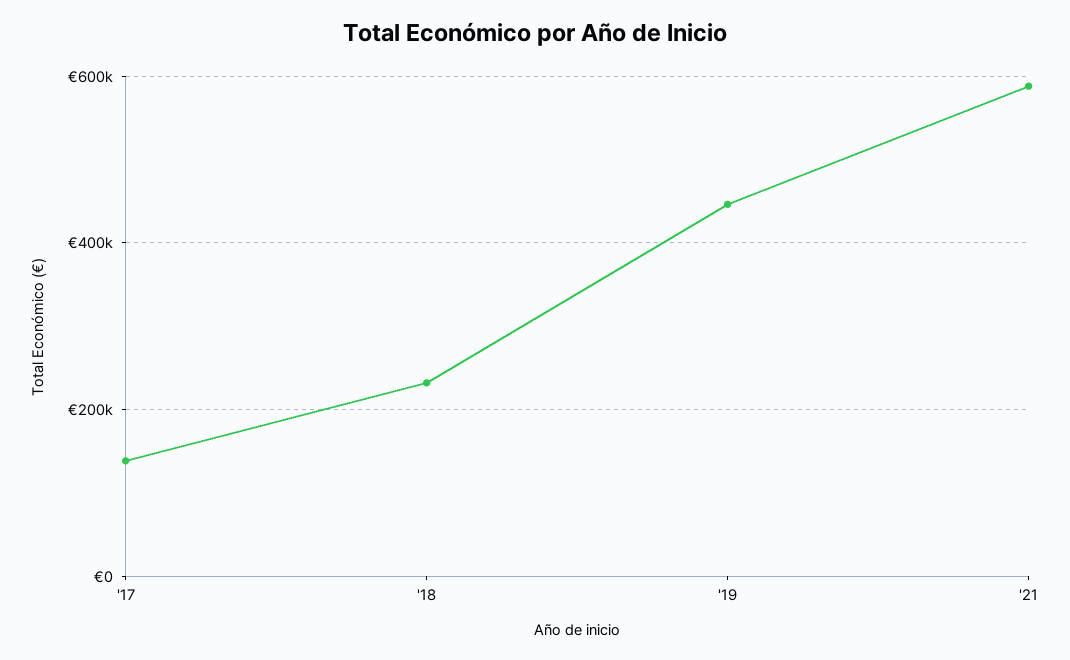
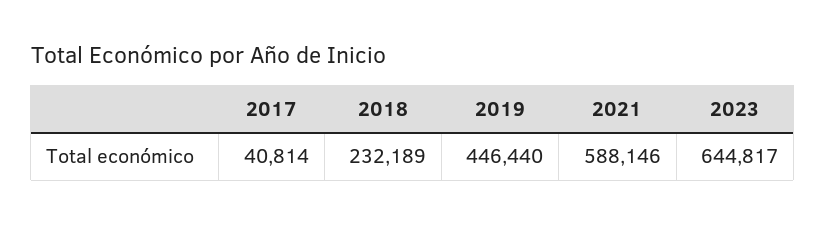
'17: 140000 -> 40814
2023: none -> 644817

